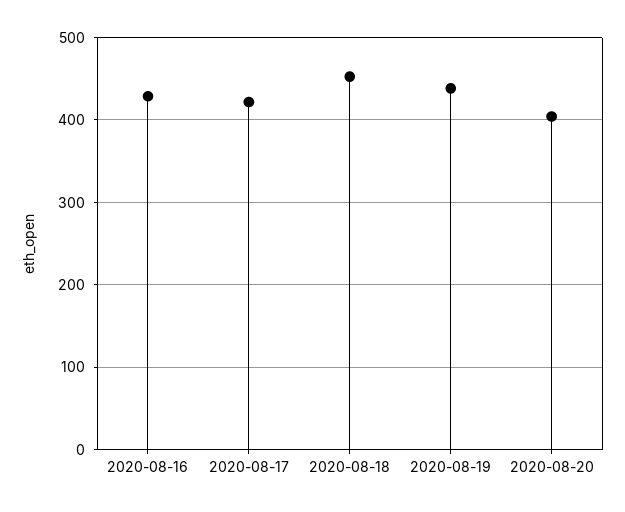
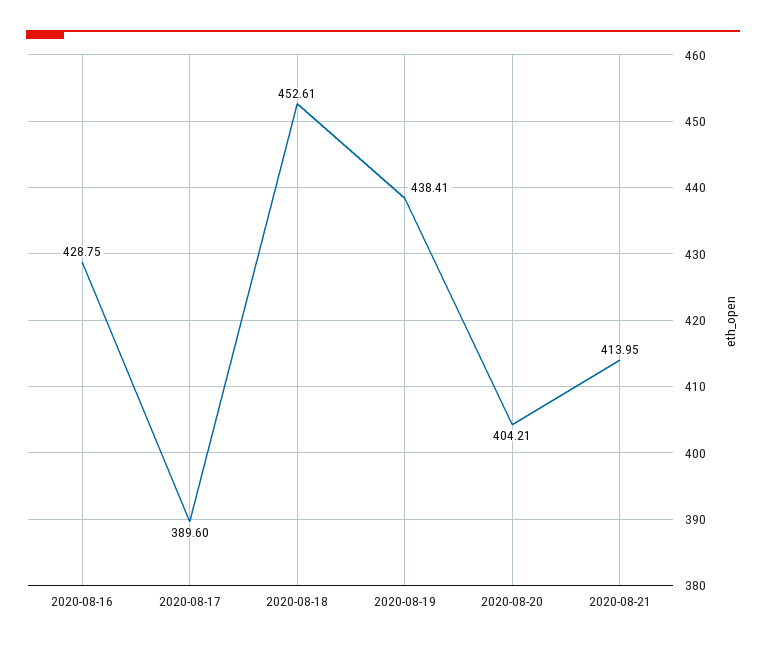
2020-08-17: 420 -> 389.6
2020-08-21: none -> 413.95

